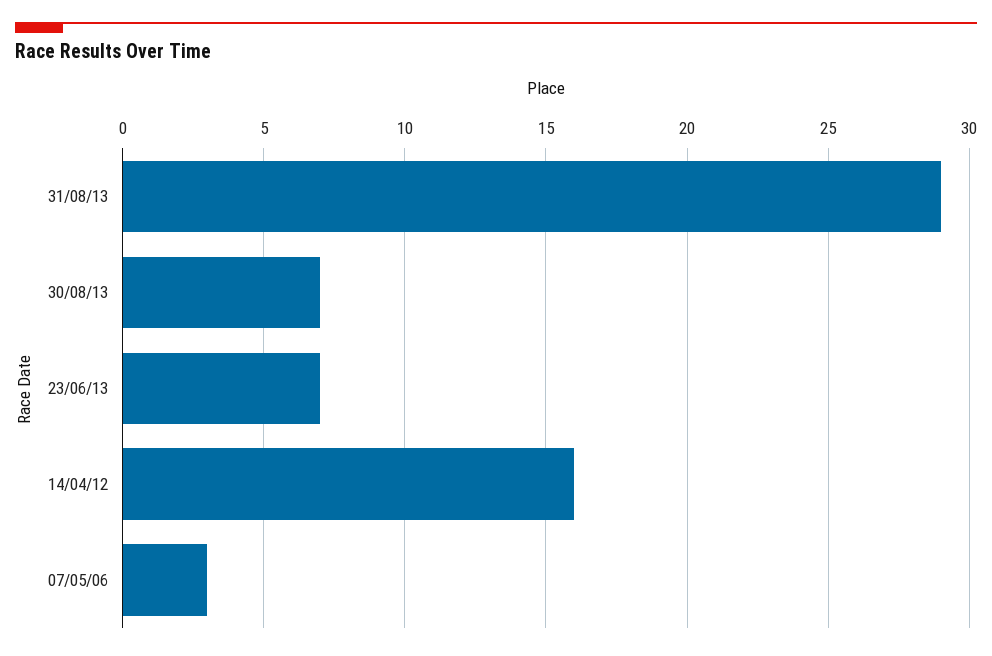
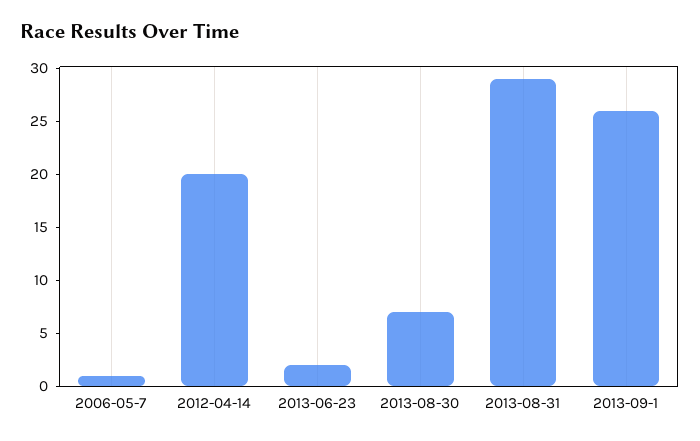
23/06/13: 7 -> 2
14/04/12: 16 -> 20
07/05/06: 3 -> 1
2013-09-1: none -> 26

